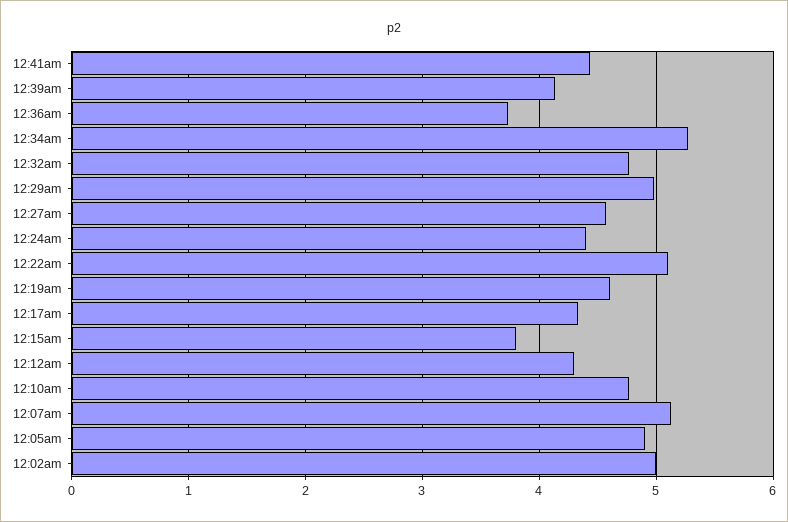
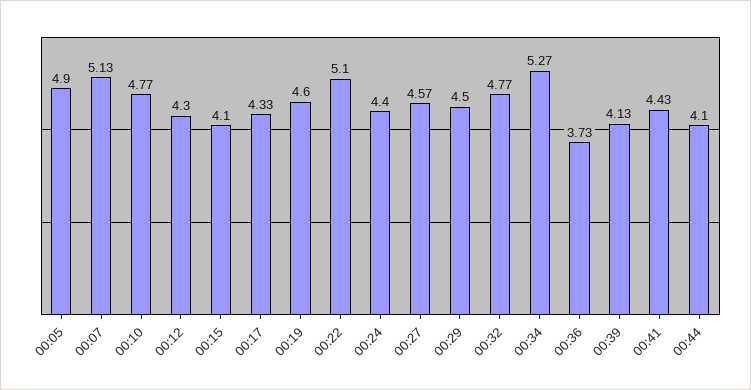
12:29am: 5 -> 4.5
12:15am: 3.8 -> 4.1
12:02am: 5 -> none
00:44: none -> 4.1

